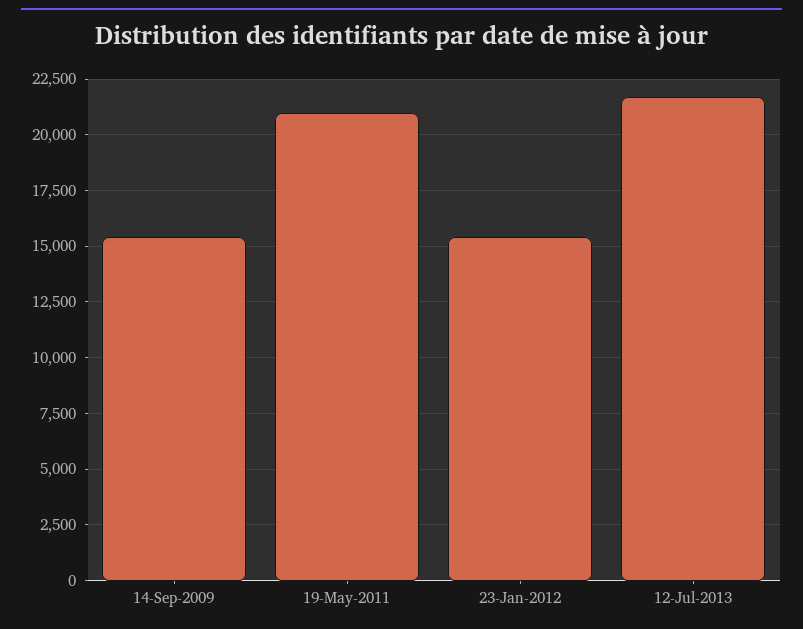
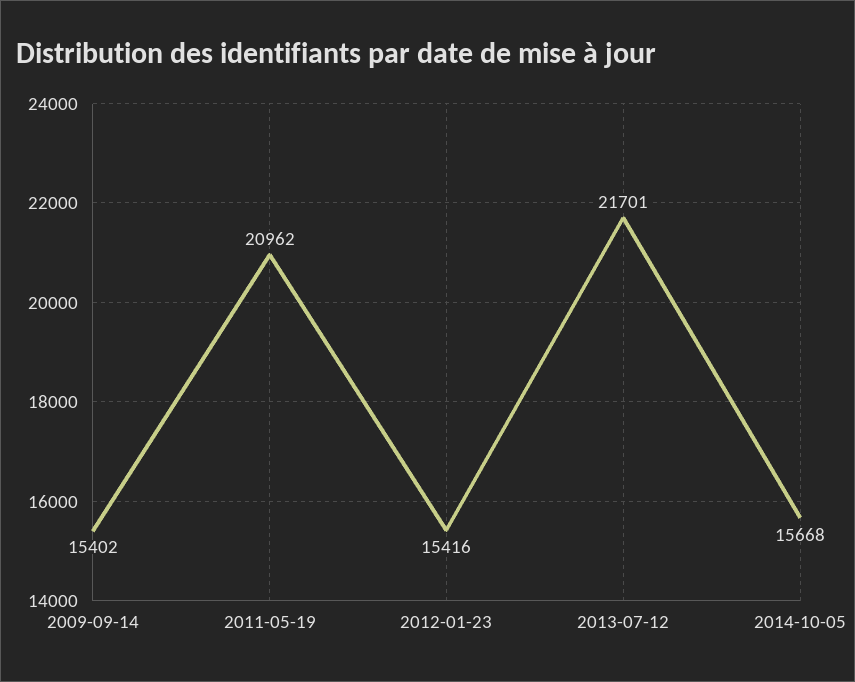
2014-10-05: none -> 15668

